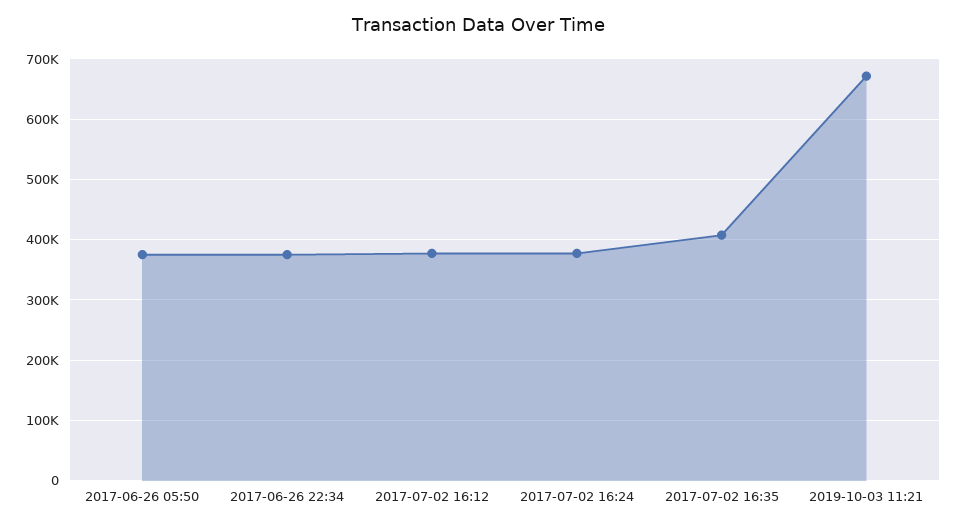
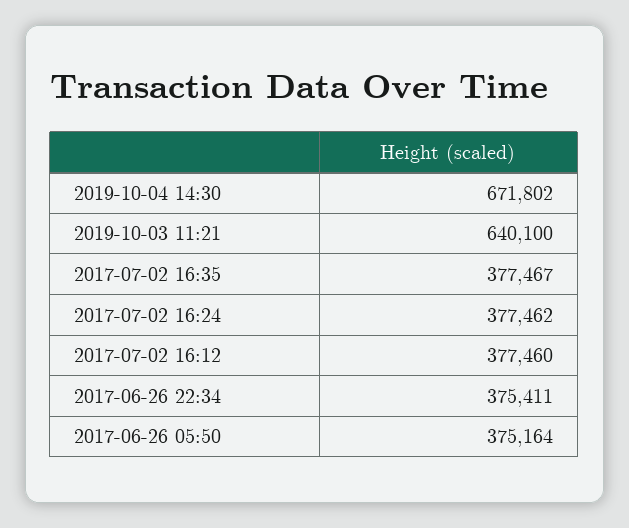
2017-07-02 16:35: 410000 -> 377467
2019-10-03 11:21: 670000 -> 640100
2019-10-04 14:30: none -> 671802

